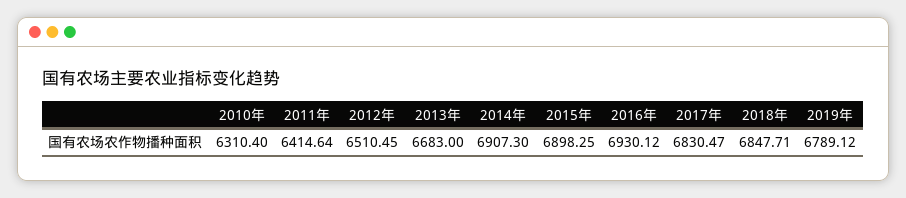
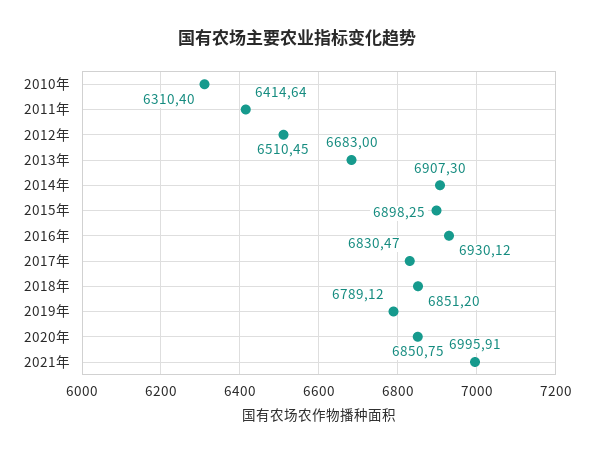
2018年: 6847.71 -> 6851.2
2020年: none -> 6850.75
2021年: none -> 6995.91

